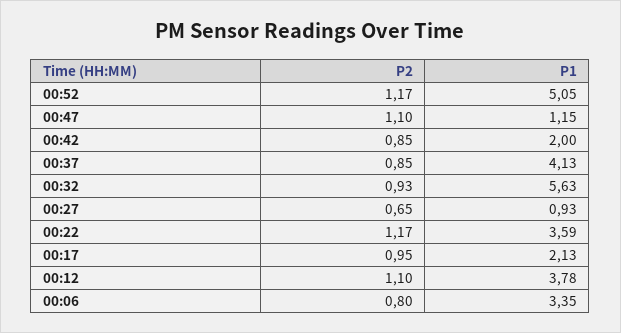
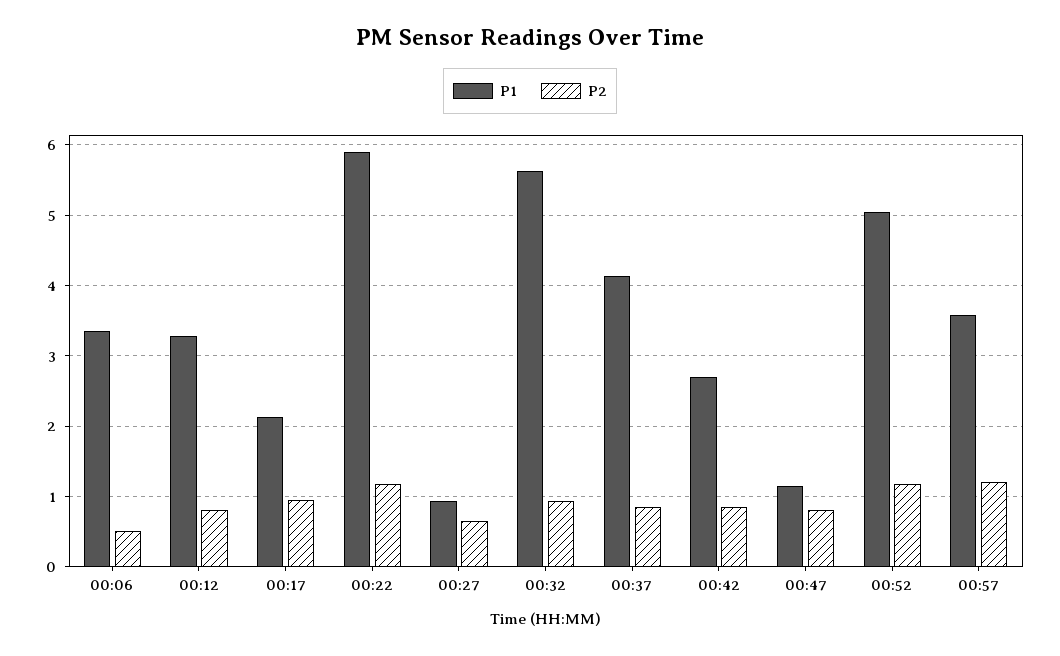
P2, 00:47: 1.1 -> 0.8
P1, 00:42: 2 -> 2.7
P1, 00:22: 3.59 -> 5.9
P2, 00:12: 1.1 -> 0.8
P1, 00:12: 3.78 -> 3.3
P2, 00:06: 0.8 -> 0.5
P1, 00:57: none -> 3.6
P2, 00:57: none -> 1.2

